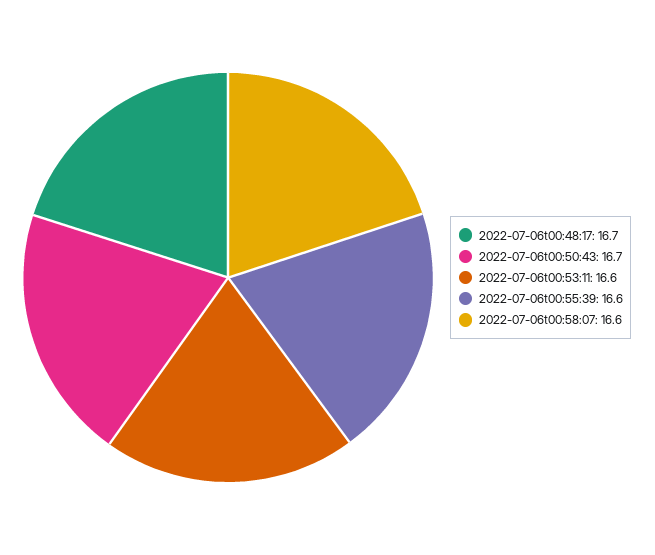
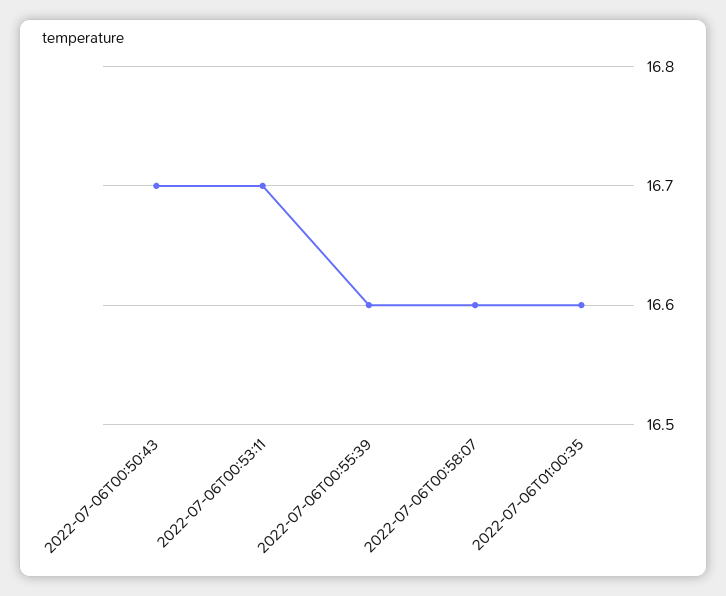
2022-07-06t00:48:17: 16.7 -> none
2022-07-06t00:53:11: 16.6 -> 16.7
2022-07-06T01:00:35: none -> 16.6

